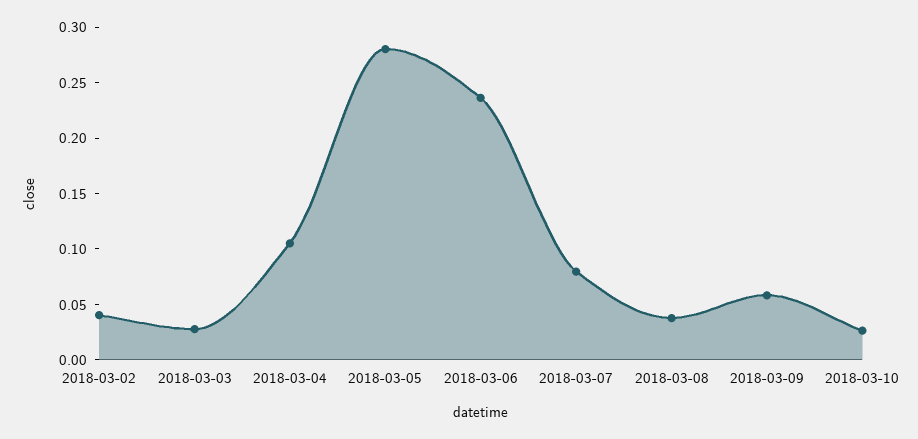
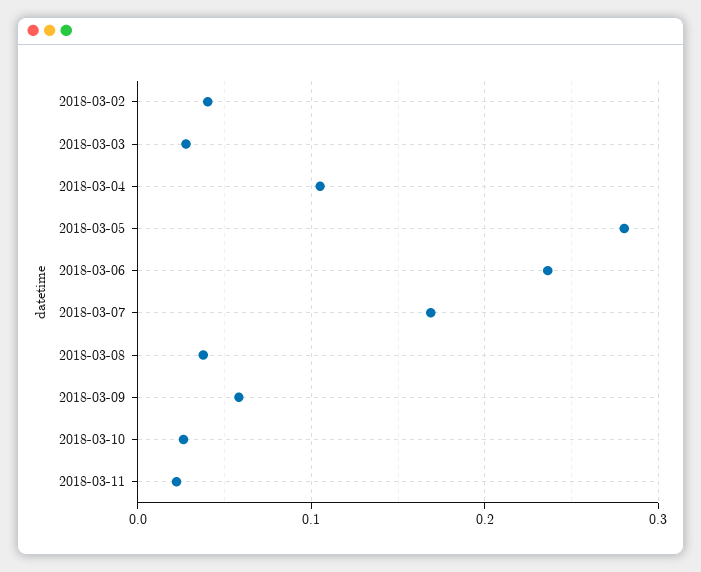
2018-03-07: 0.08 -> 0.17
2018-03-11: none -> 0.02

